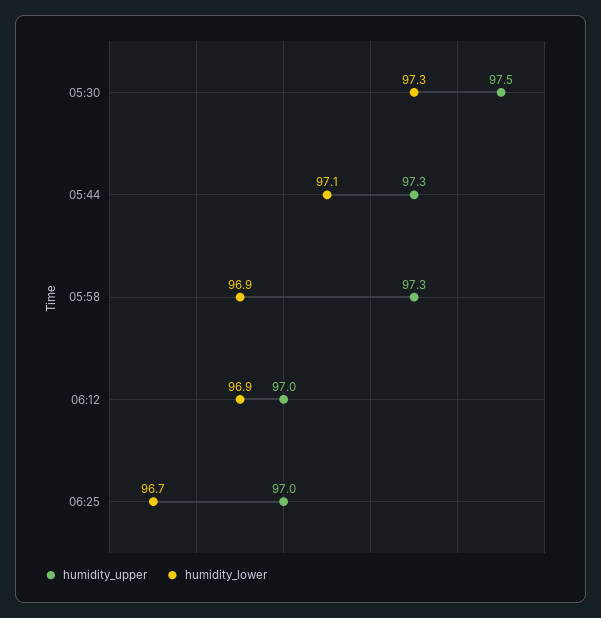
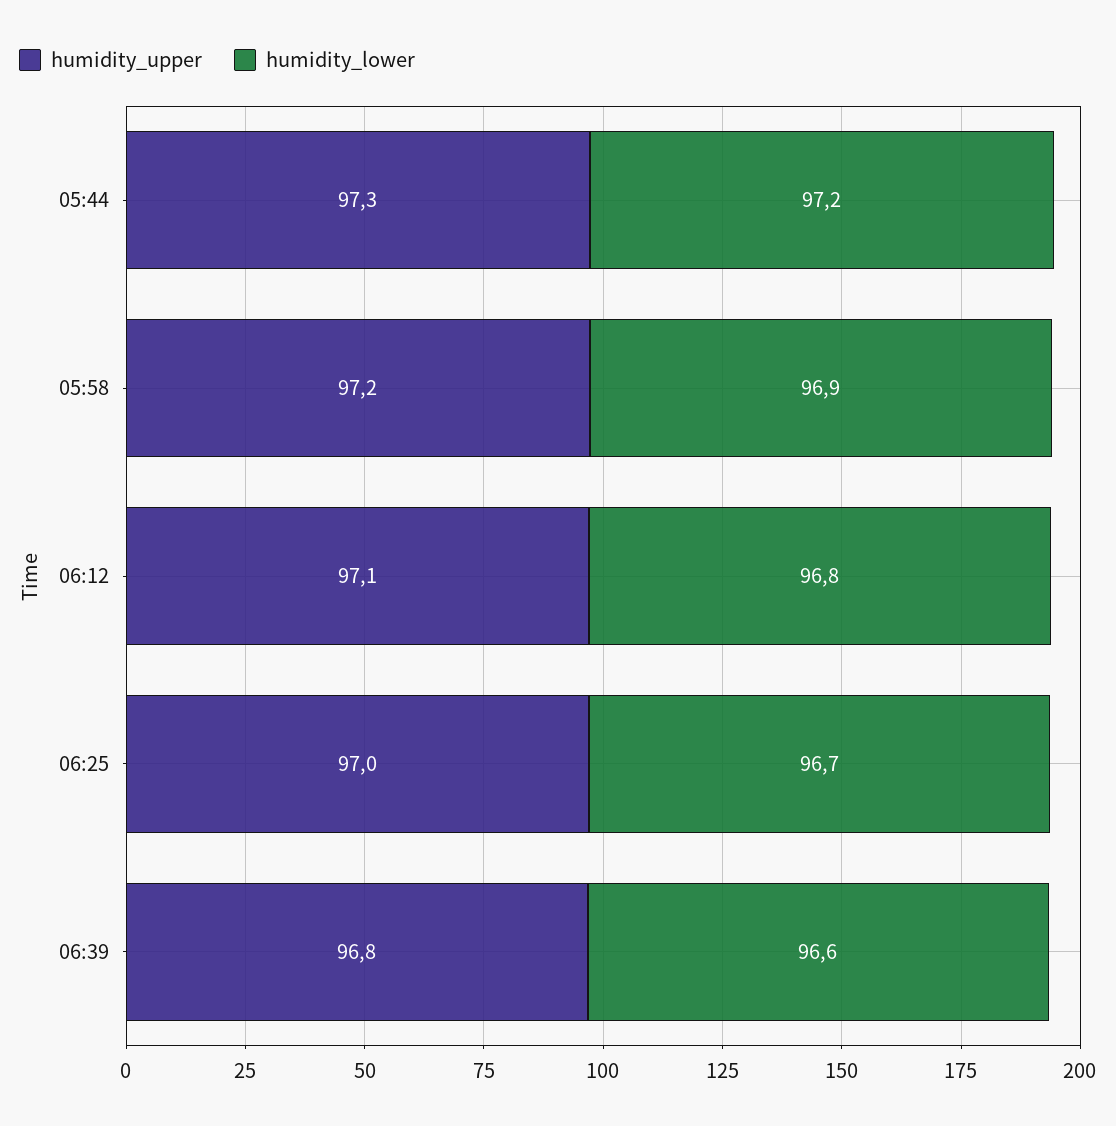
humidity_upper, 05:30: 97.5 -> none
humidity_lower, 05:30: 97.3 -> none
humidity_lower, 05:44: 97.1 -> 97.2
humidity_upper, 05:58: 97.3 -> 97.2
humidity_upper, 06:12: 97 -> 97.1
humidity_lower, 06:12: 96.9 -> 96.8
humidity_upper, 06:39: none -> 96.8
humidity_lower, 06:39: none -> 96.6

